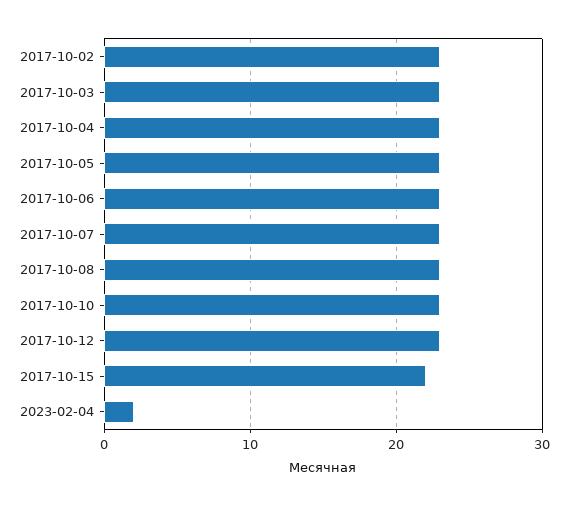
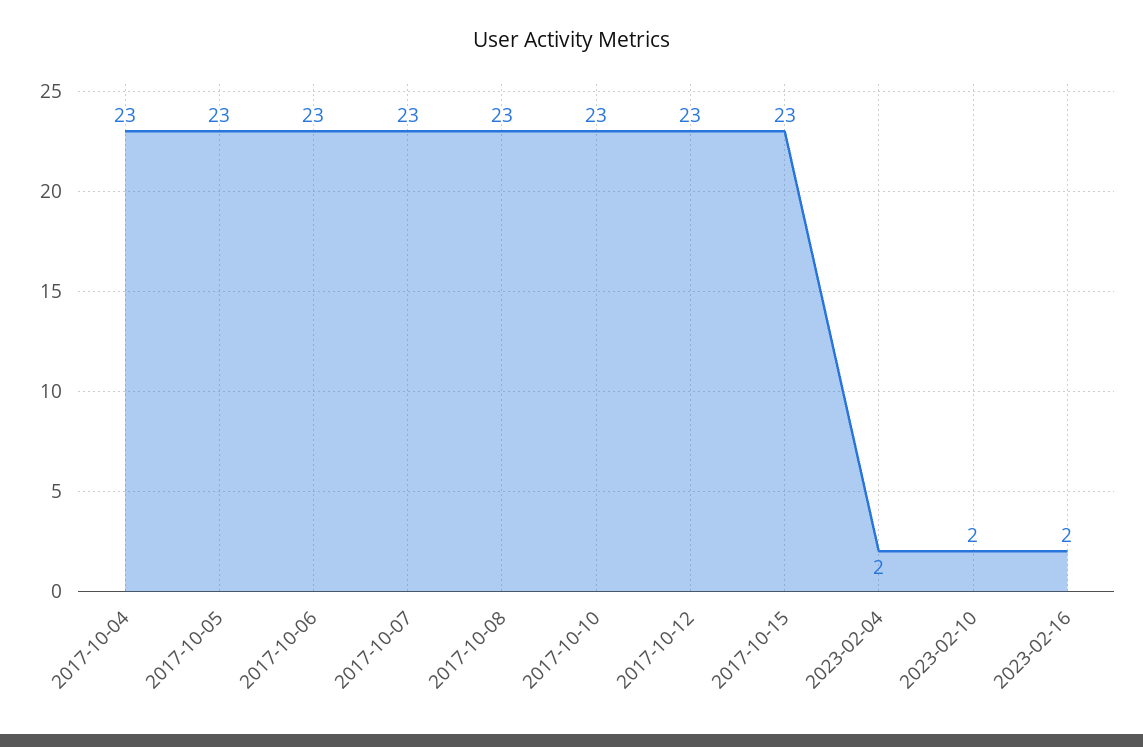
2017-10-02: 23 -> none
2017-10-03: 23 -> none
2017-10-15: 22 -> 23
2023-02-10: none -> 2
2023-02-16: none -> 2

